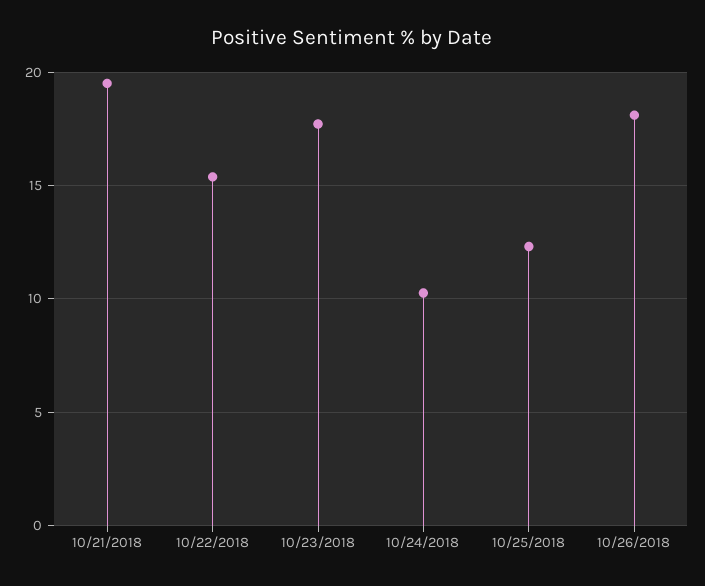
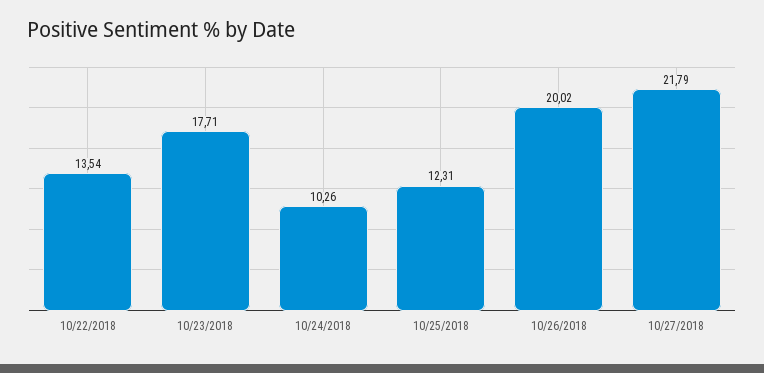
10/21/2018: 19.5 -> none
10/22/2018: 15.5 -> 13.54
10/26/2018: 18 -> 20.02
10/27/2018: none -> 21.79

